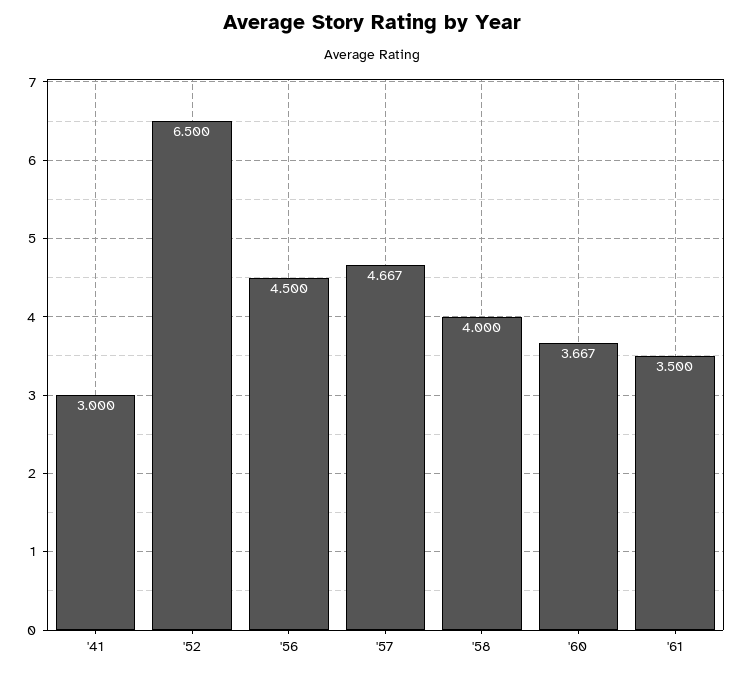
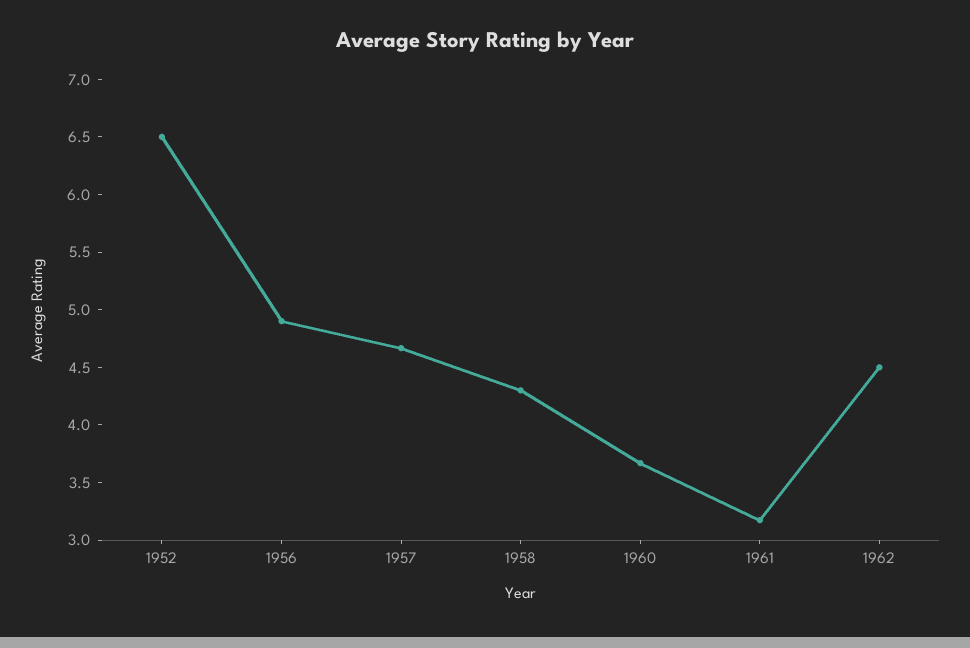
'41: 3 -> none
'56: 4.5 -> 4.9
'58: 4 -> 4.3
'61: 3.5 -> 3.2
1962: none -> 4.5

